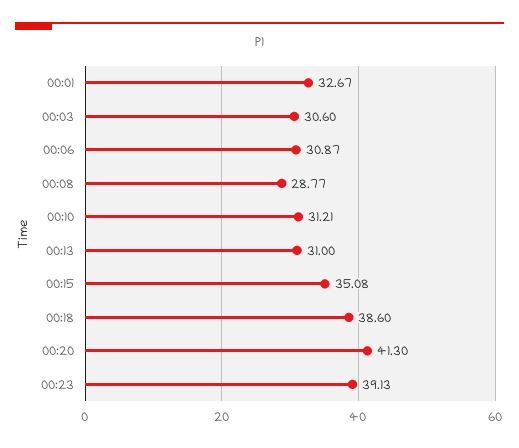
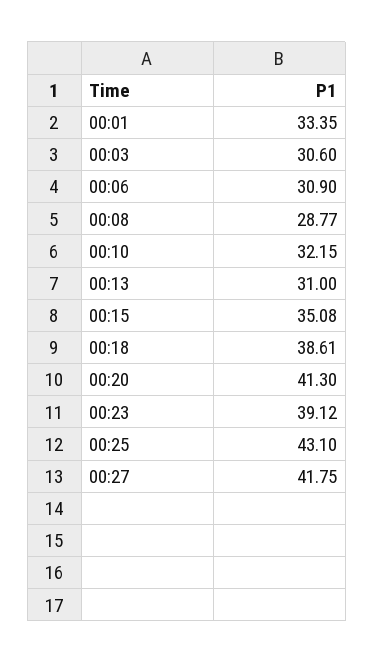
00:01: 32.67 -> 33.35
00:06: 30.87 -> 30.9
00:10: 31.21 -> 32.15
00:18: 38.6 -> 38.61
00:23: 39.13 -> 39.12
00:25: none -> 43.1
00:27: none -> 41.75

